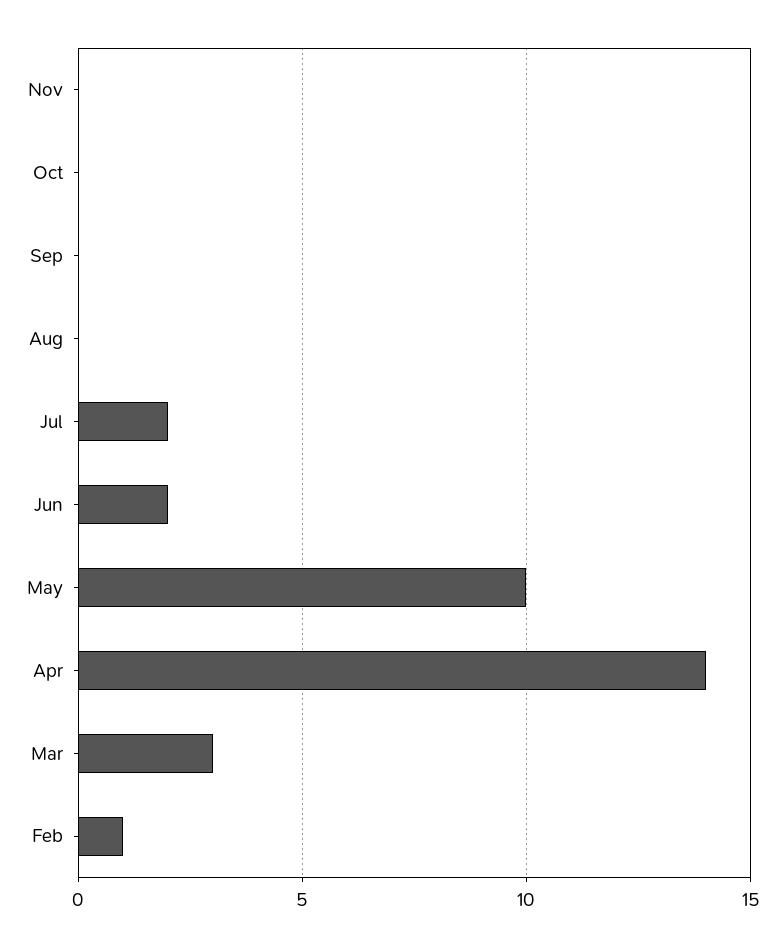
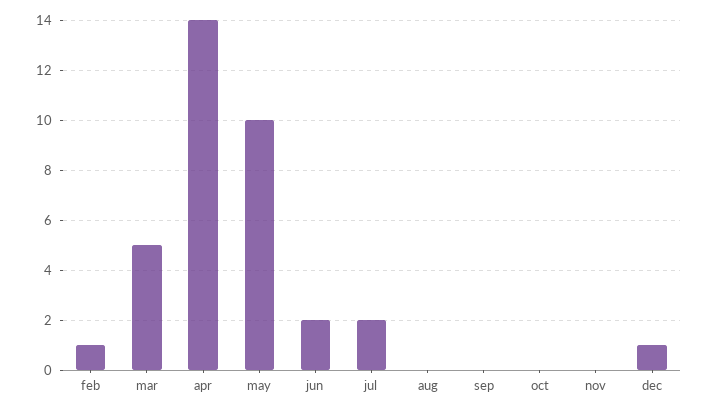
Mar: 3 -> 5
dec: none -> 1

